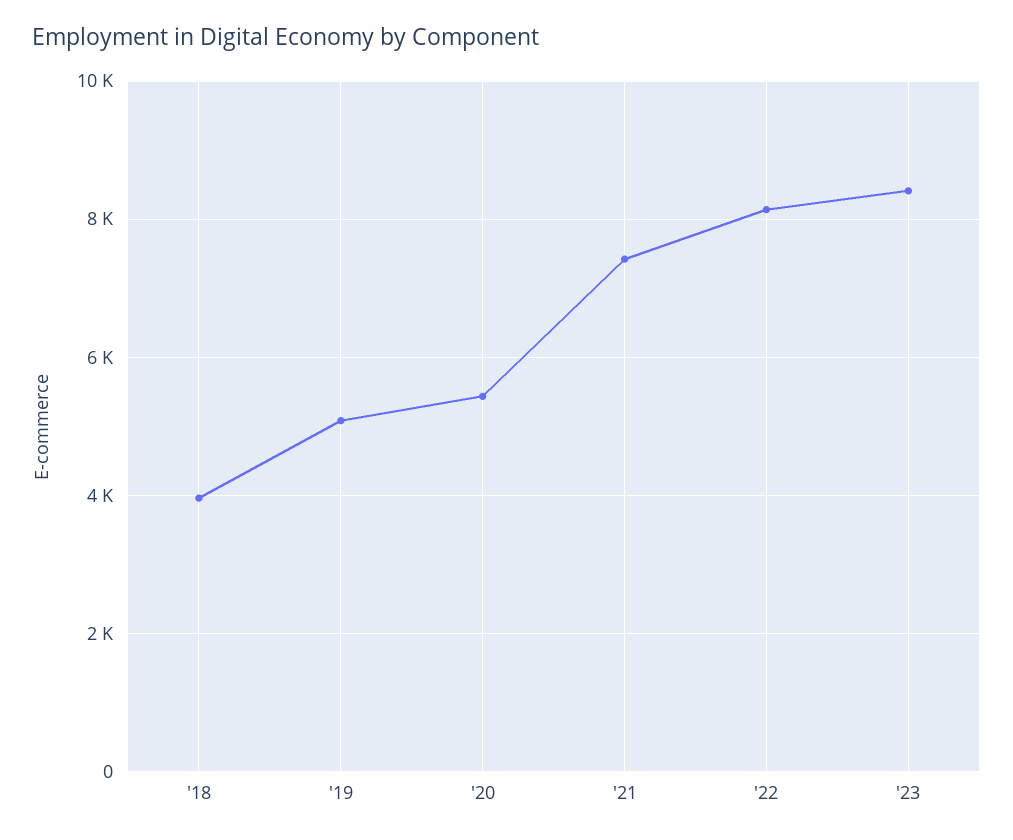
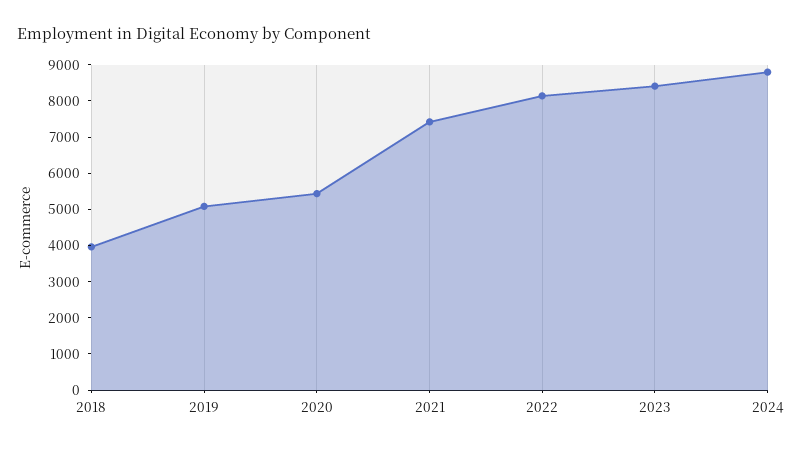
2024: none -> 8750

